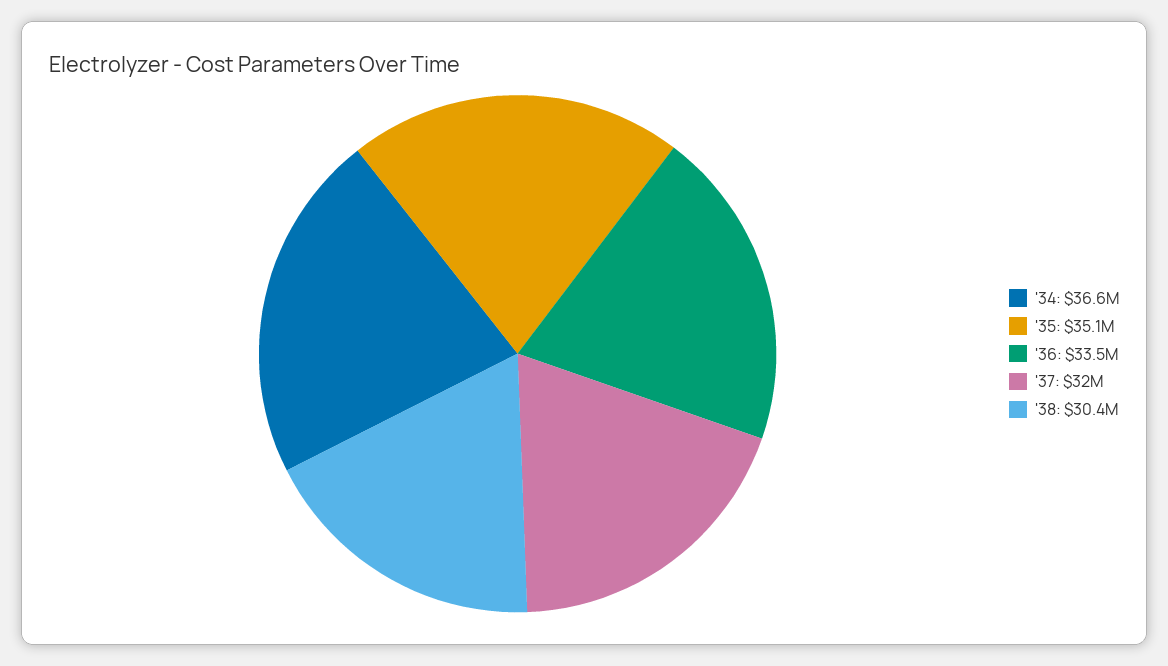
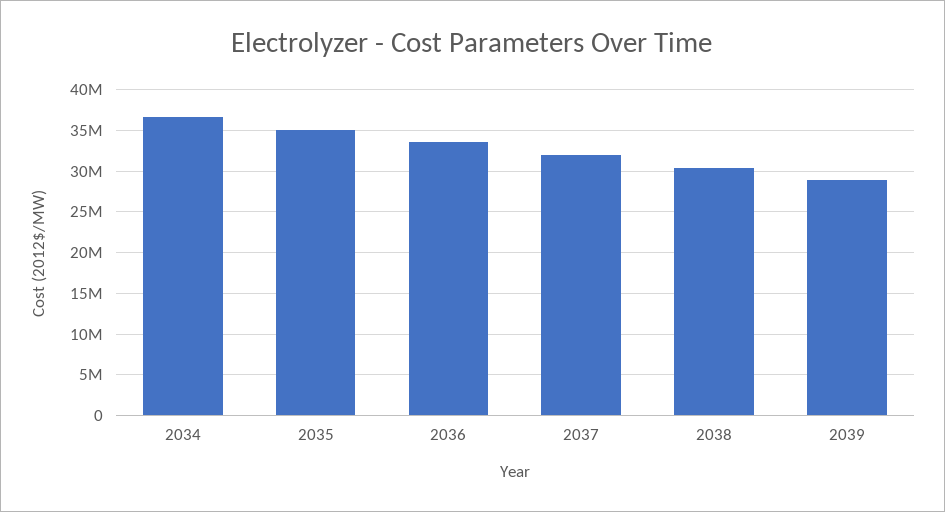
2039: none -> 29000000

